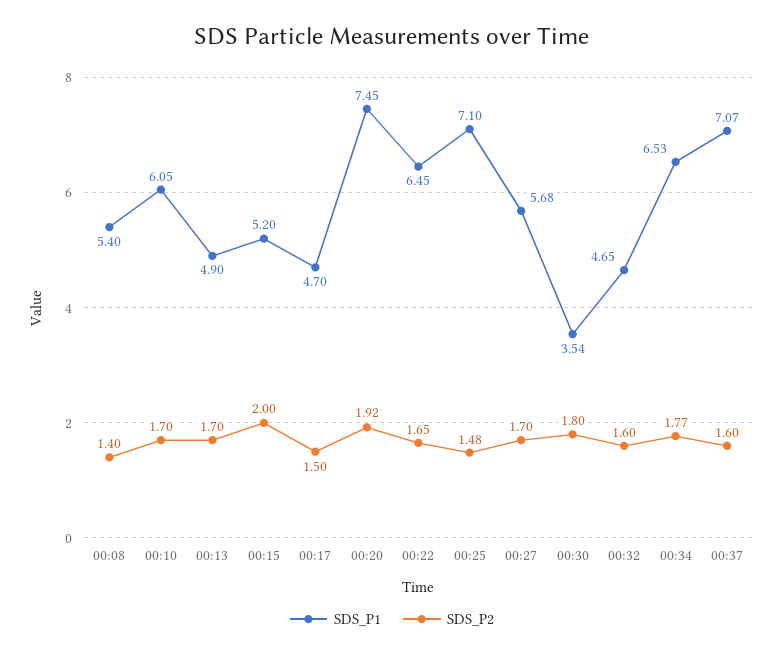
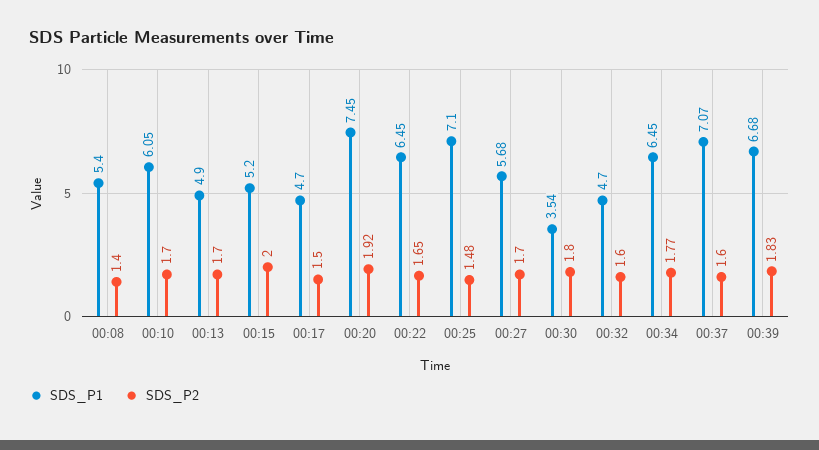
SDS_P1, 00:32: 4.65 -> 4.7
SDS_P1, 00:34: 6.53 -> 6.45
SDS_P1, 00:39: none -> 6.68
SDS_P2, 00:39: none -> 1.83

